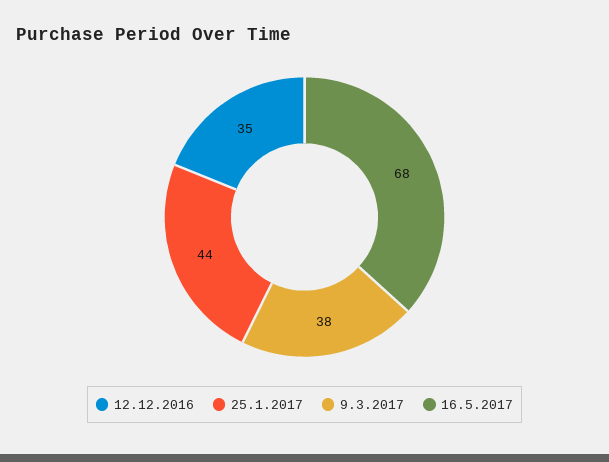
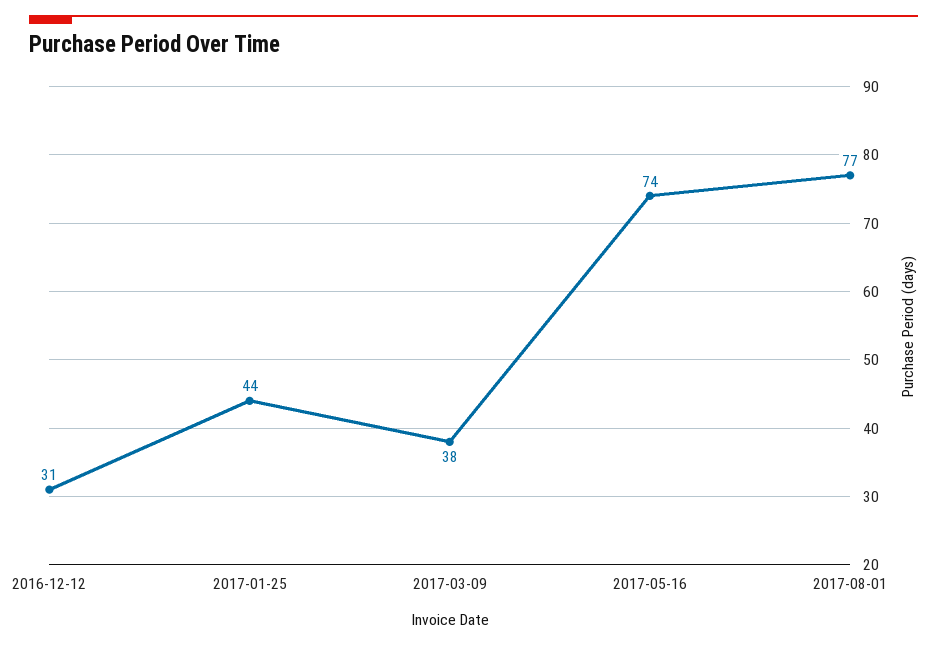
12.12.2016: 35 -> 31
16.5.2017: 68 -> 74
2017-08-01: none -> 77

